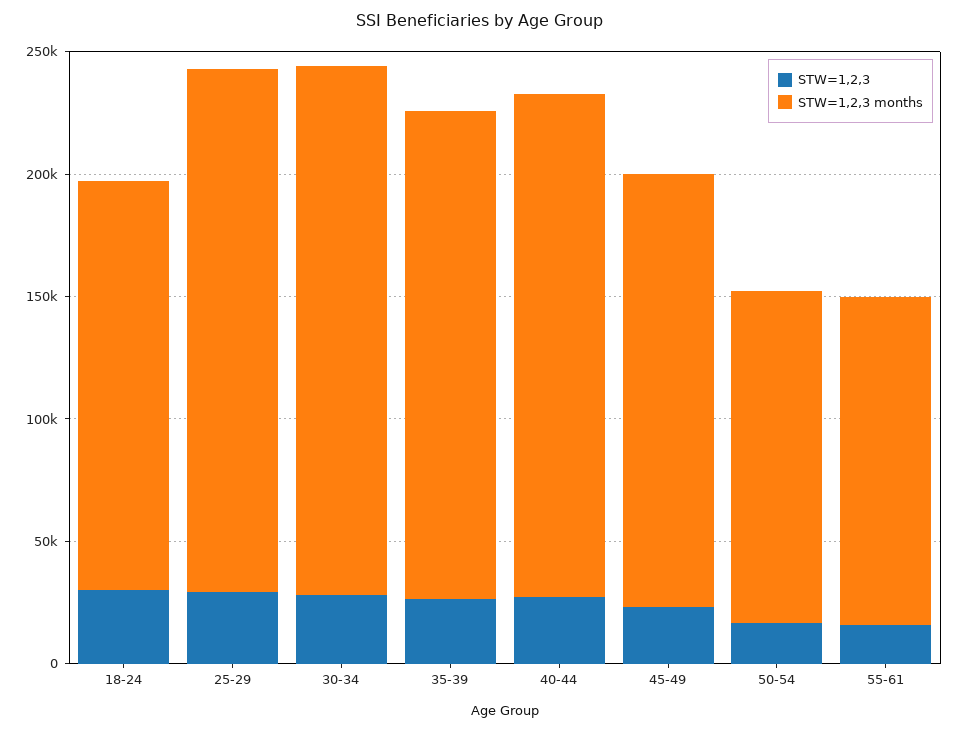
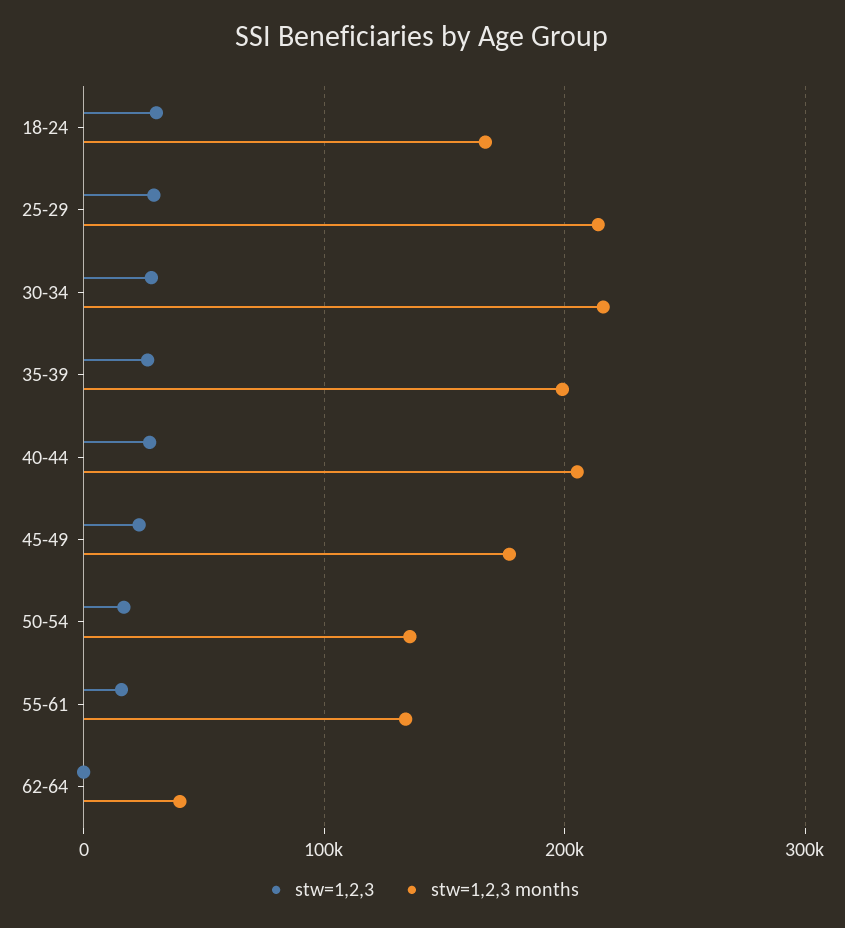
STW=1,2,3, 62-64: none -> 0
STW=1,2,3 months, 62-64: none -> 40000

